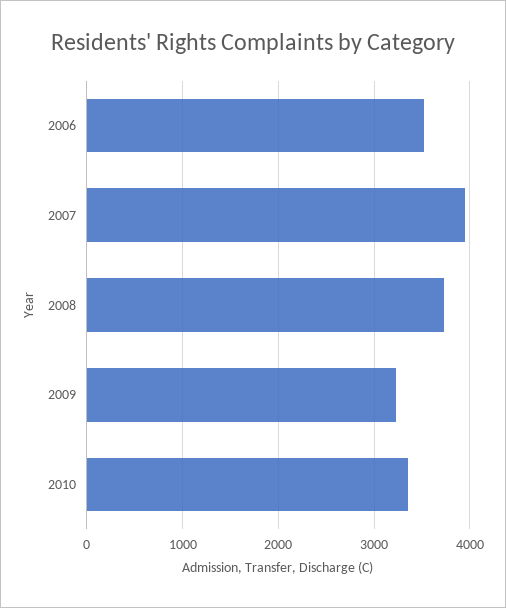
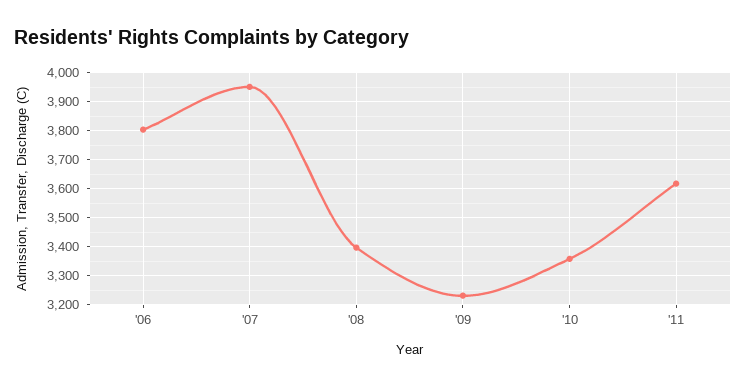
2006: 3500 -> 3800
2008: 3700 -> 3400
'11: none -> 3625

